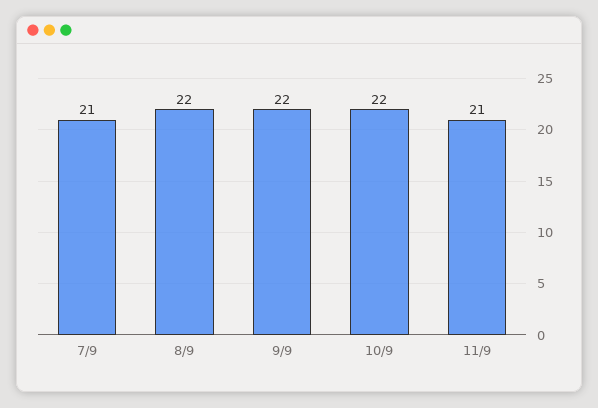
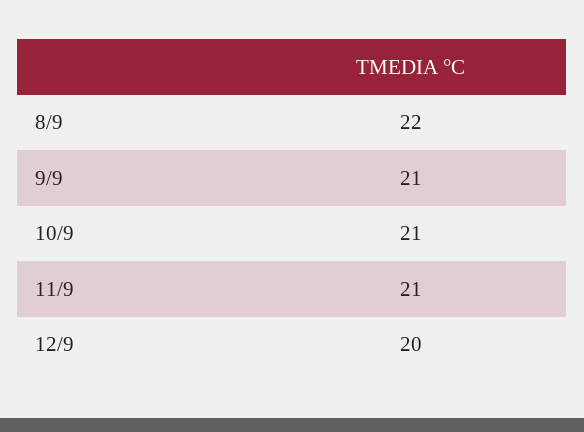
7/9: 21 -> none
9/9: 22 -> 21
10/9: 22 -> 21
12/9: none -> 20

